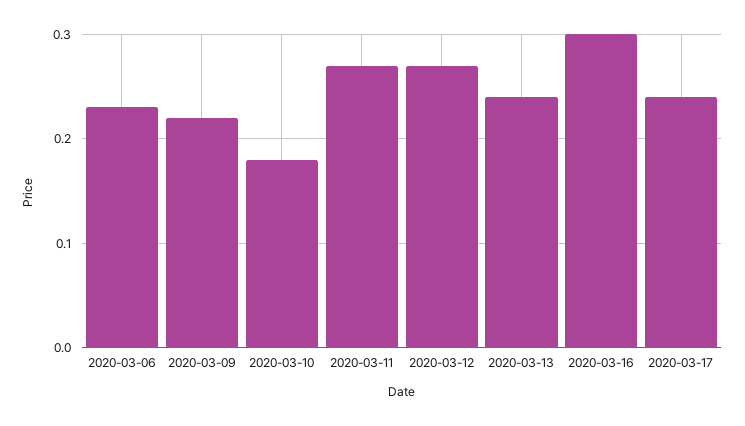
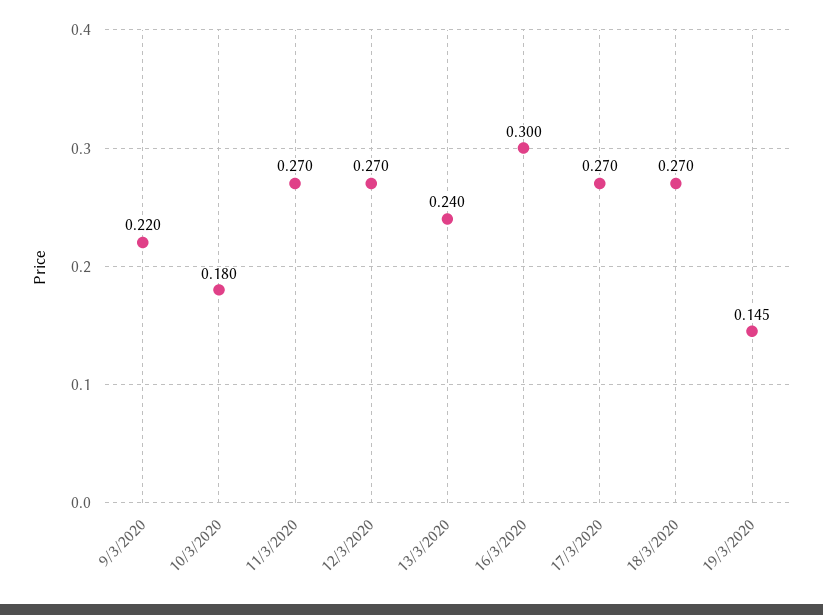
2020-03-06: 0.23 -> none
2020-03-17: 0.24 -> 0.27
18/3/2020: none -> 0.27
19/3/2020: none -> 0.145

